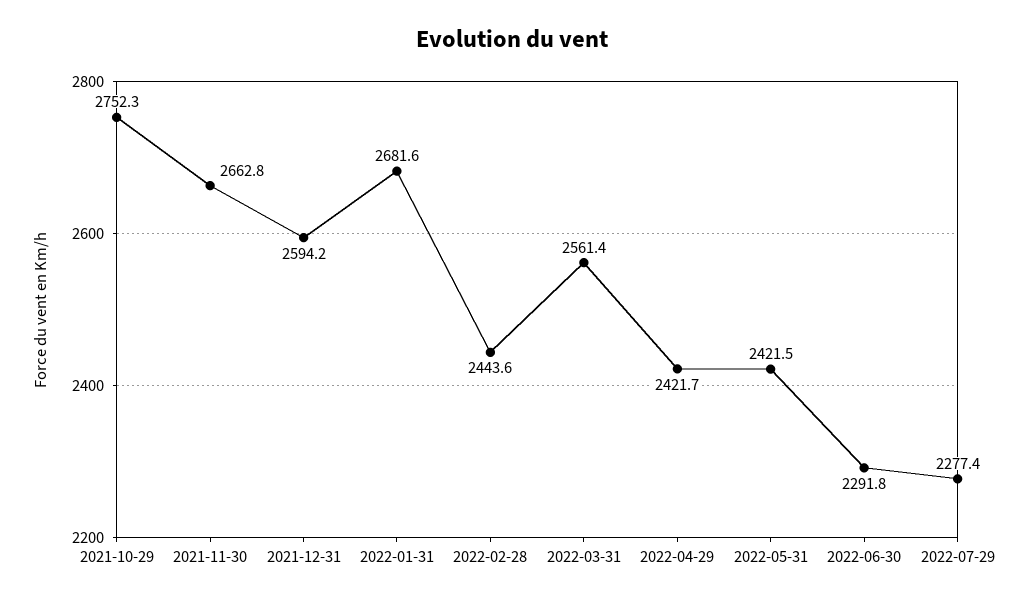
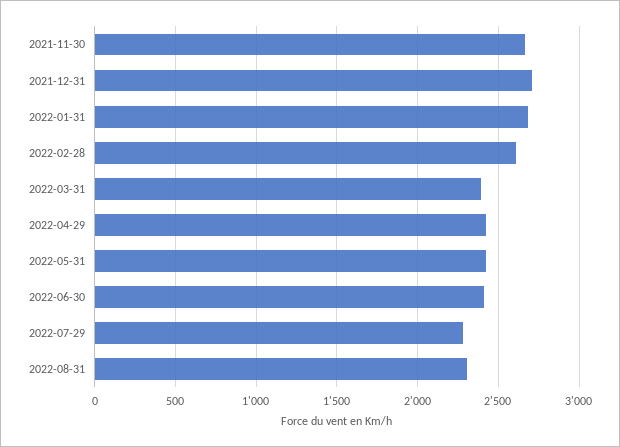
2021-10-29: 2752.3 -> none
2021-12-31: 2594.2 -> 2700
2022-02-28: 2443.6 -> 2600
2022-03-31: 2561.4 -> 2400
2022-06-30: 2291.8 -> 2400
2022-08-31: none -> 2300

